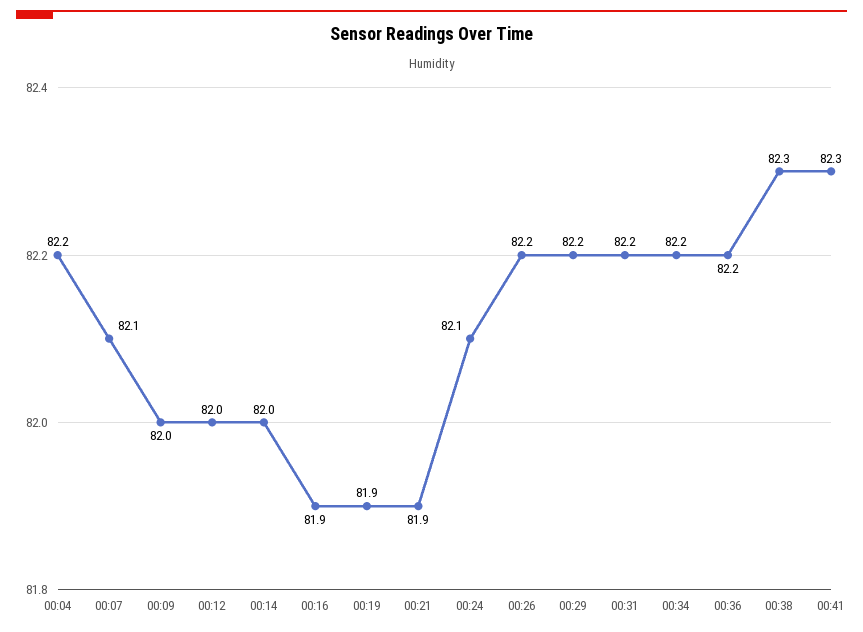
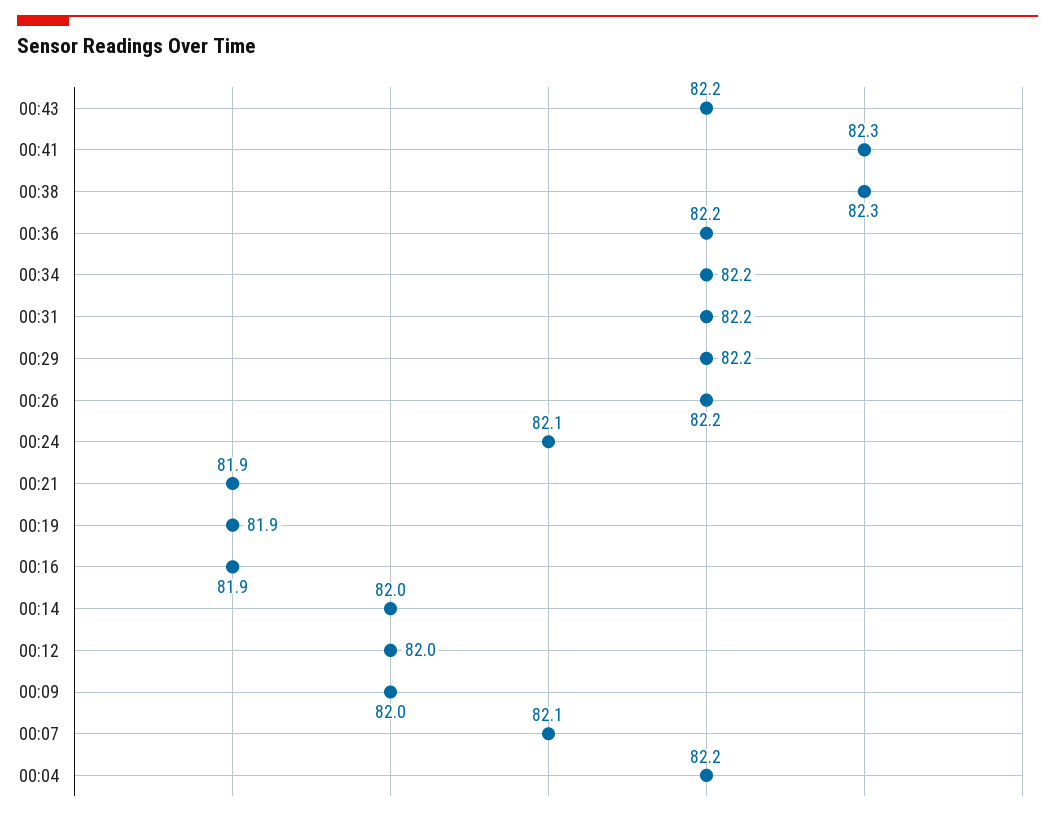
00:43: none -> 82.2

